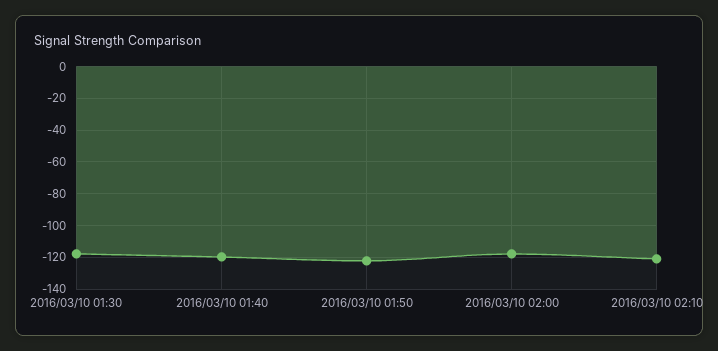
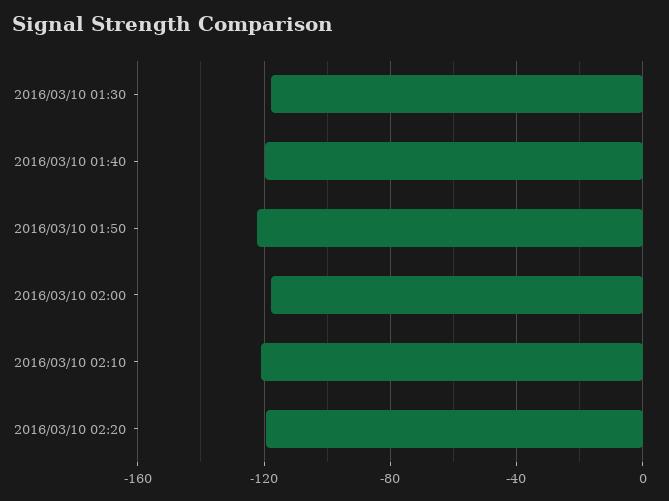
2016/03/10 02:20: none -> -120

